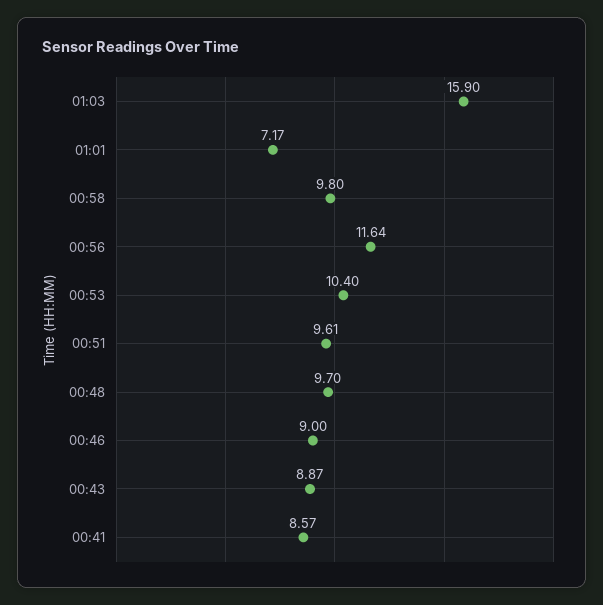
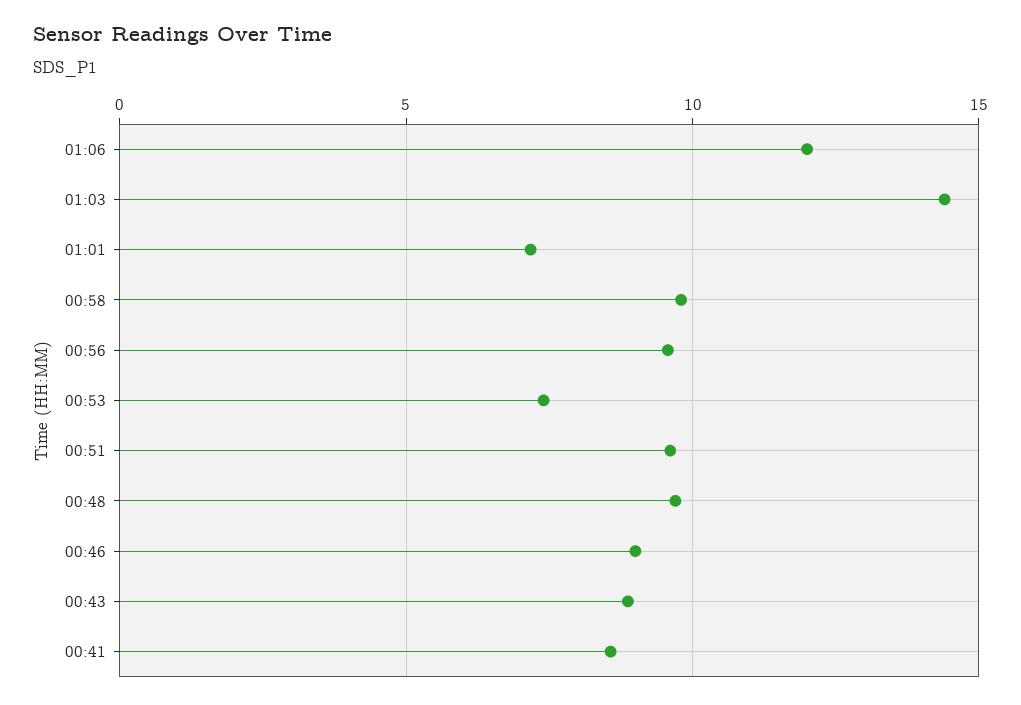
01:03: 15.9 -> 14.5
00:56: 11.64 -> 9.5
00:53: 10.4 -> 7.5
01:06: none -> 12

